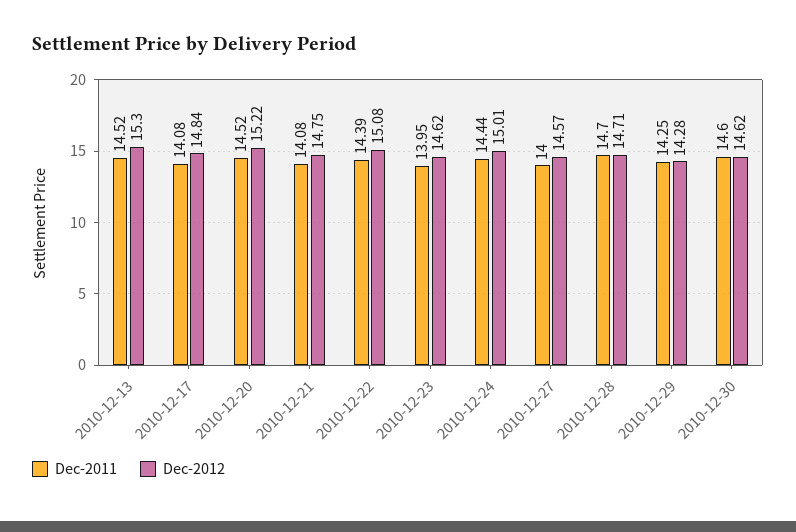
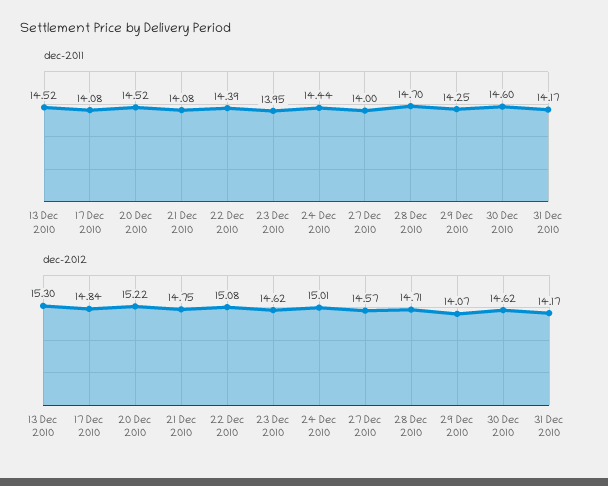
Dec-2012, 2010-12-29: 14.28 -> 14.07
Dec-2011, 31 Dec 2010: none -> 14.17
Dec-2012, 31 Dec 2010: none -> 14.17

